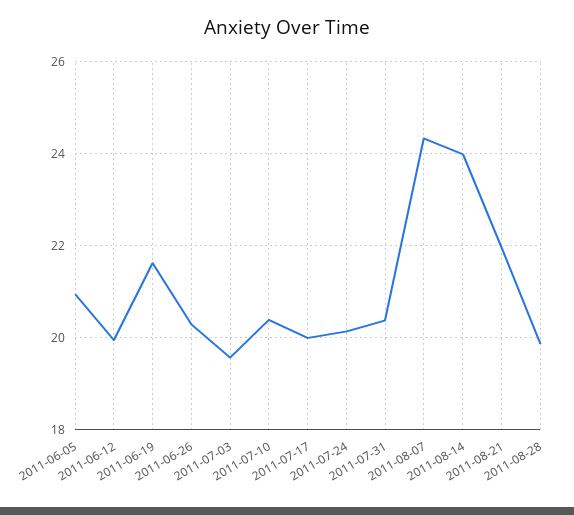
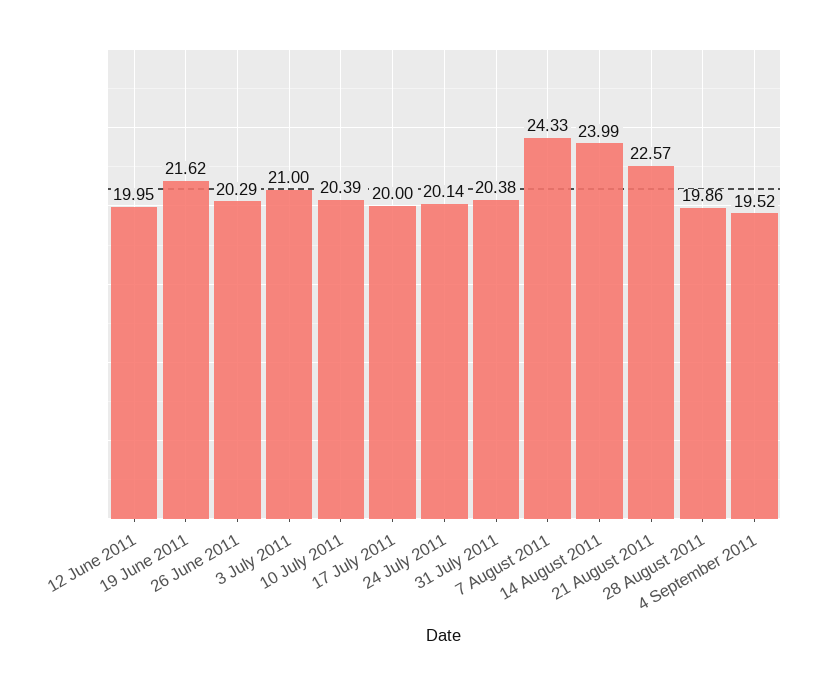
2011-06-05: 21 -> none
2011-07-03: 19.6 -> 21
2011-08-21: 22 -> 22.57
4 September 2011: none -> 19.52

